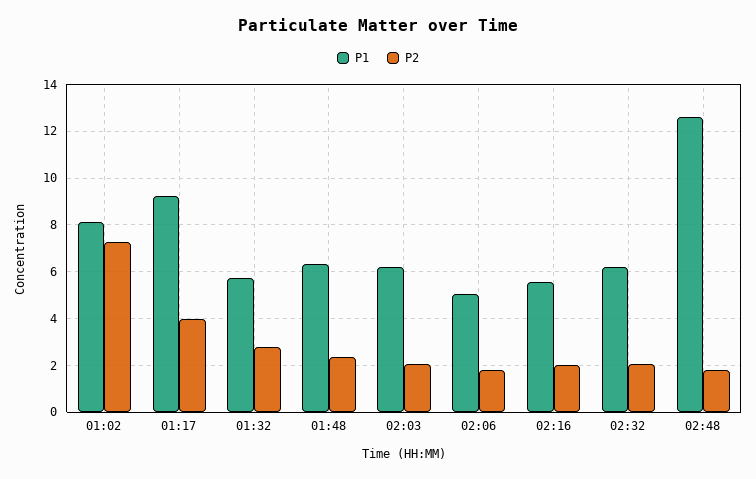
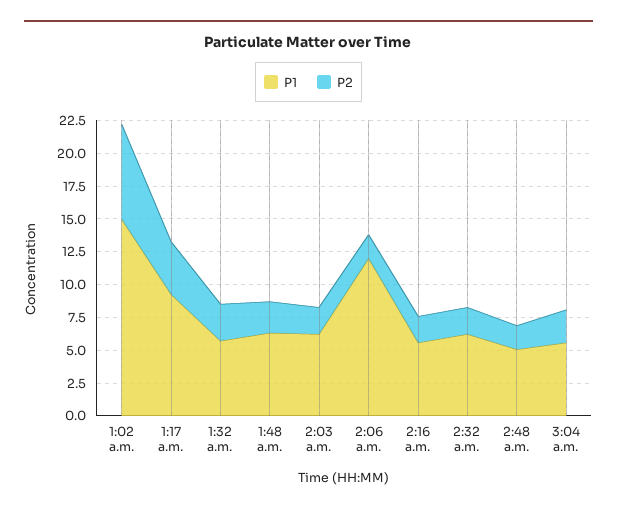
P1, 01:02: 8 -> 15
P1, 02:06: 5 -> 12.5
P1, 02:48: 12.5 -> 5
P1, 3:04 a.m.: none -> 5
P2, 3:04 a.m.: none -> 2.5

